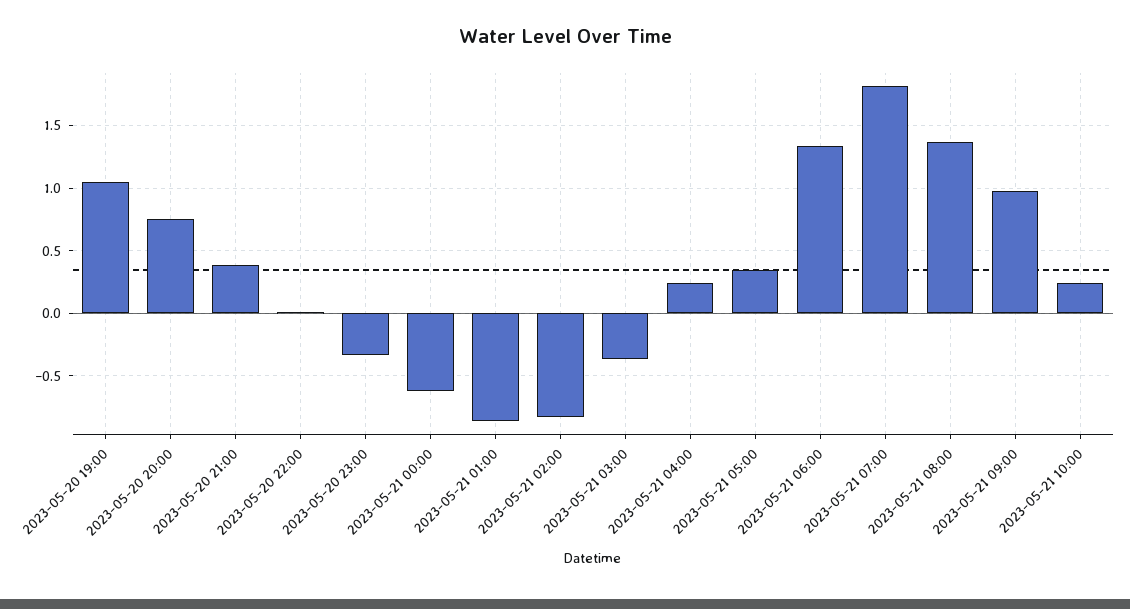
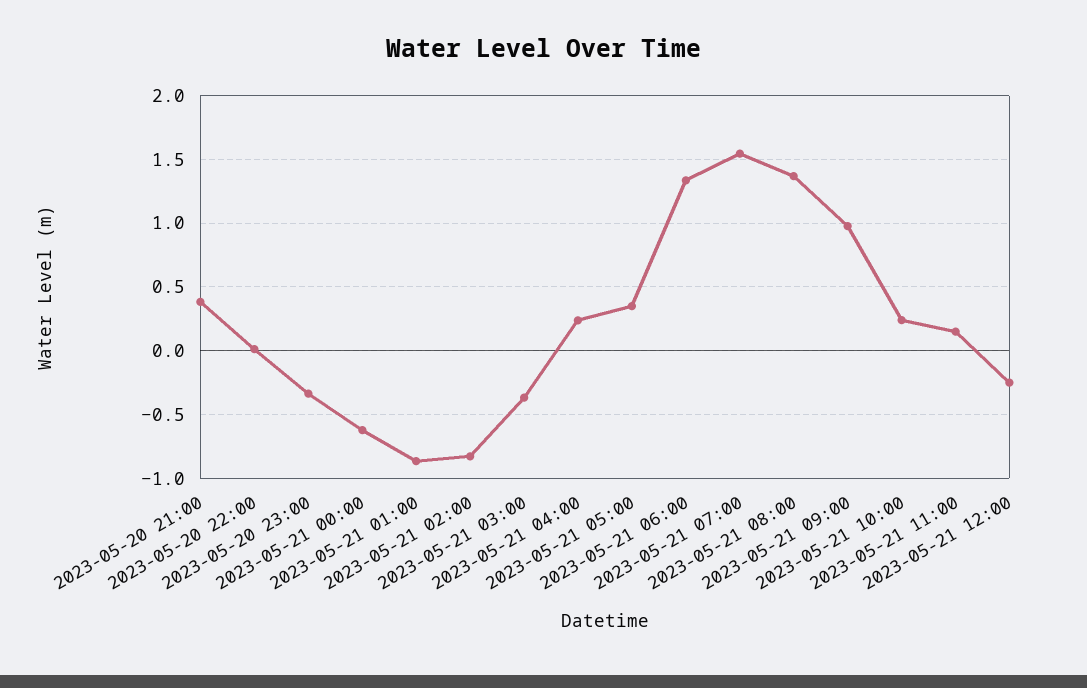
2023-05-20 19:00: 1.05 -> none
2023-05-20 20:00: 0.75 -> none
2023-05-21 07:00: 1.8 -> 1.55
2023-05-21 11:00: none -> 0.15
2023-05-21 12:00: none -> -0.25

